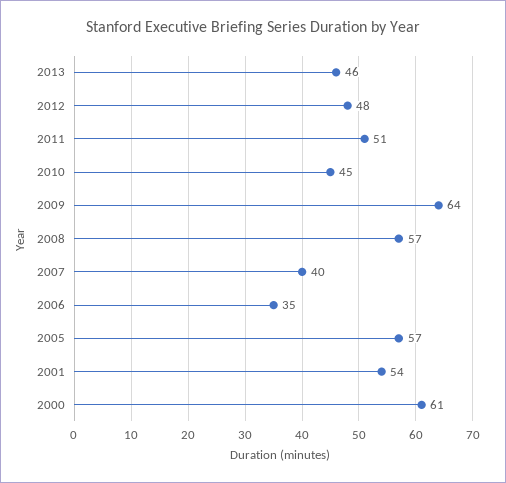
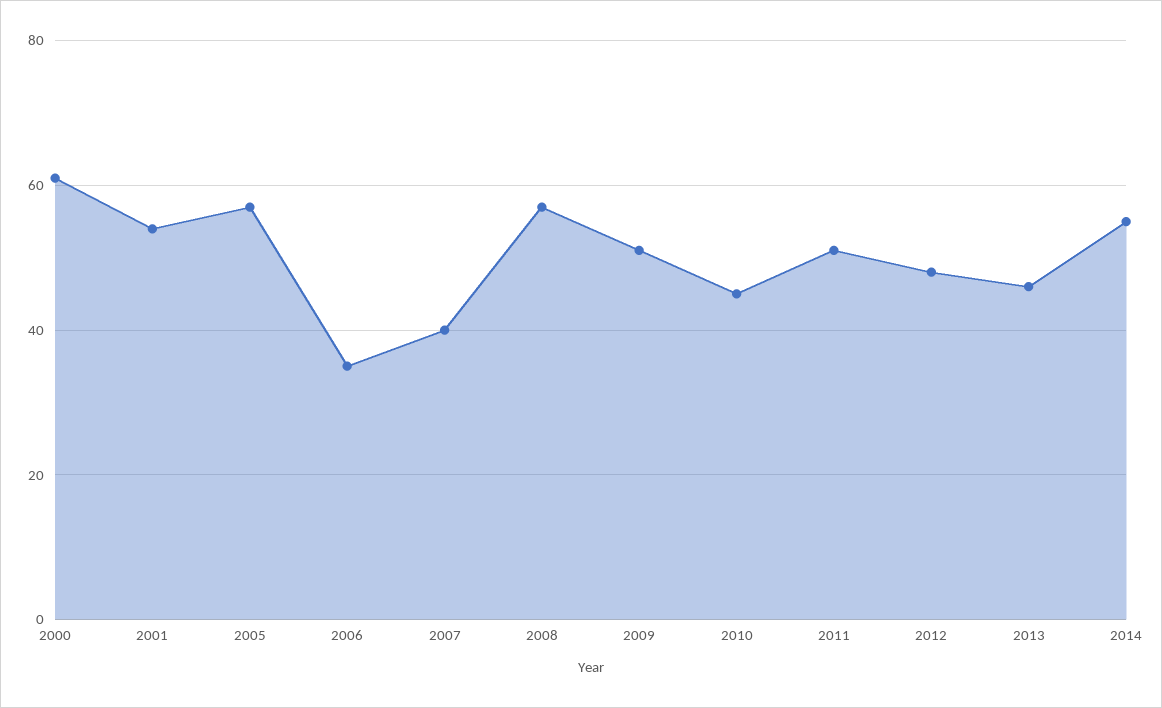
2009: 64 -> 50
2014: none -> 55

